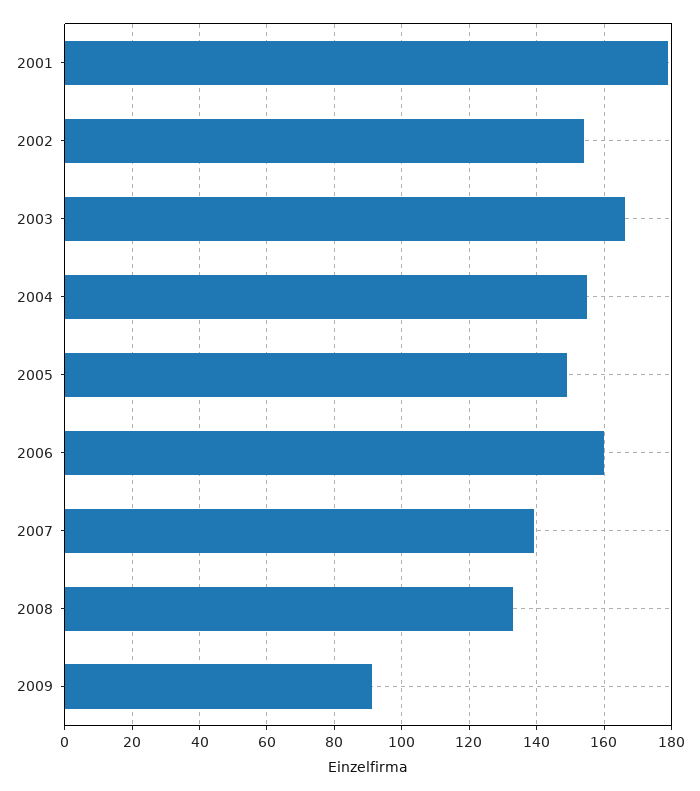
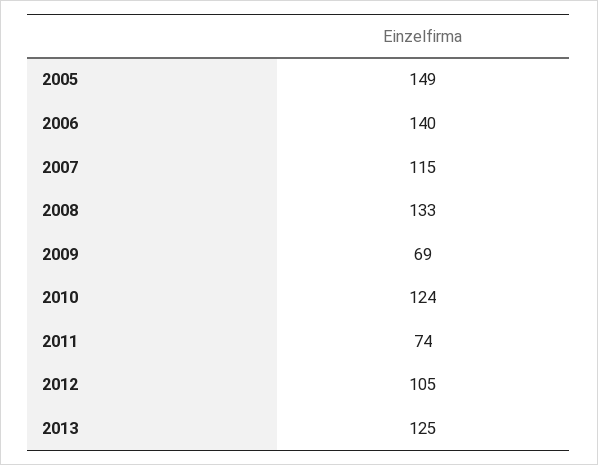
2001: 180 -> none
2002: 155 -> none
2003: 165 -> none
2004: 155 -> none
2006: 160 -> 140
2007: 140 -> 115
2009: 90 -> 69
2010: none -> 124
2011: none -> 74
2012: none -> 105
2013: none -> 125

